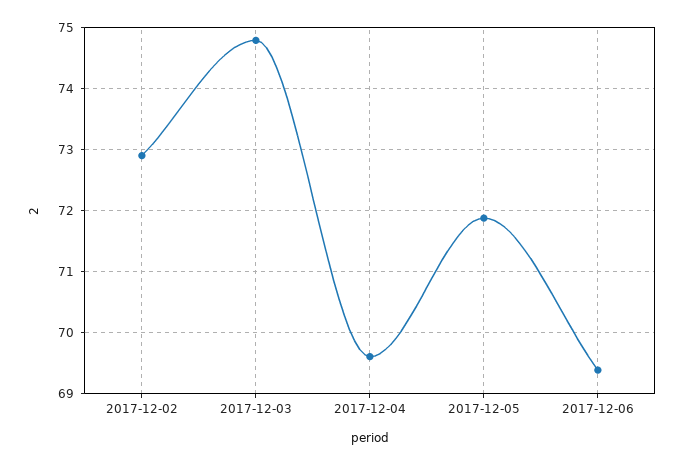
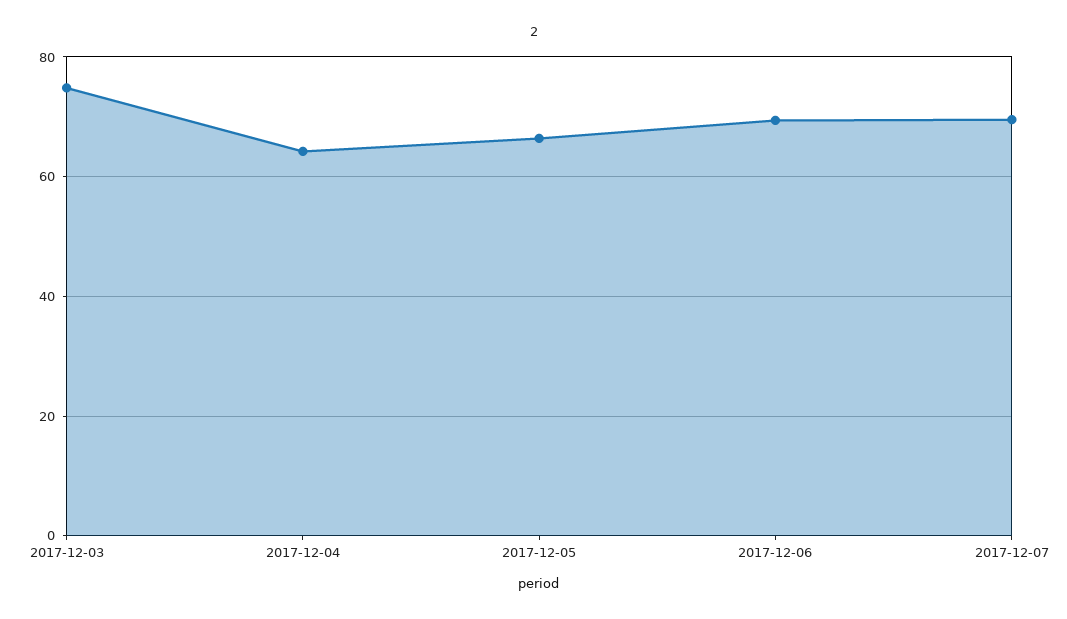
2017-12-02: 72.9 -> none
2017-12-04: 69.6 -> 64
2017-12-05: 71.9 -> 66
2017-12-07: none -> 70

